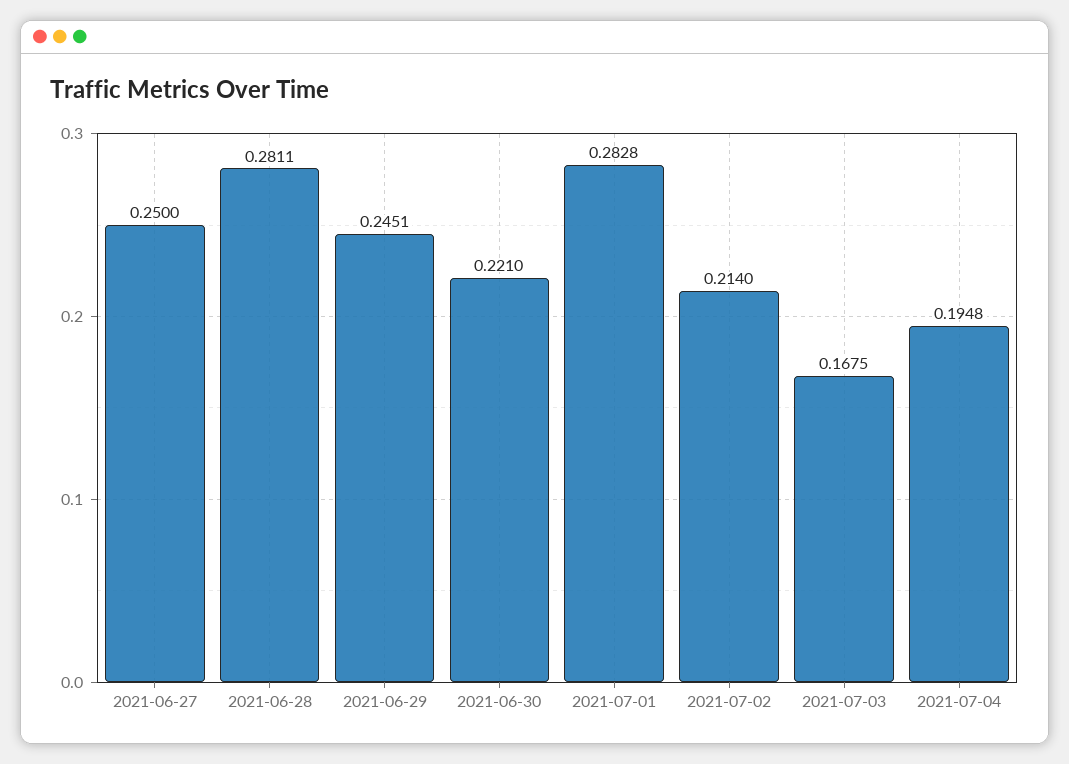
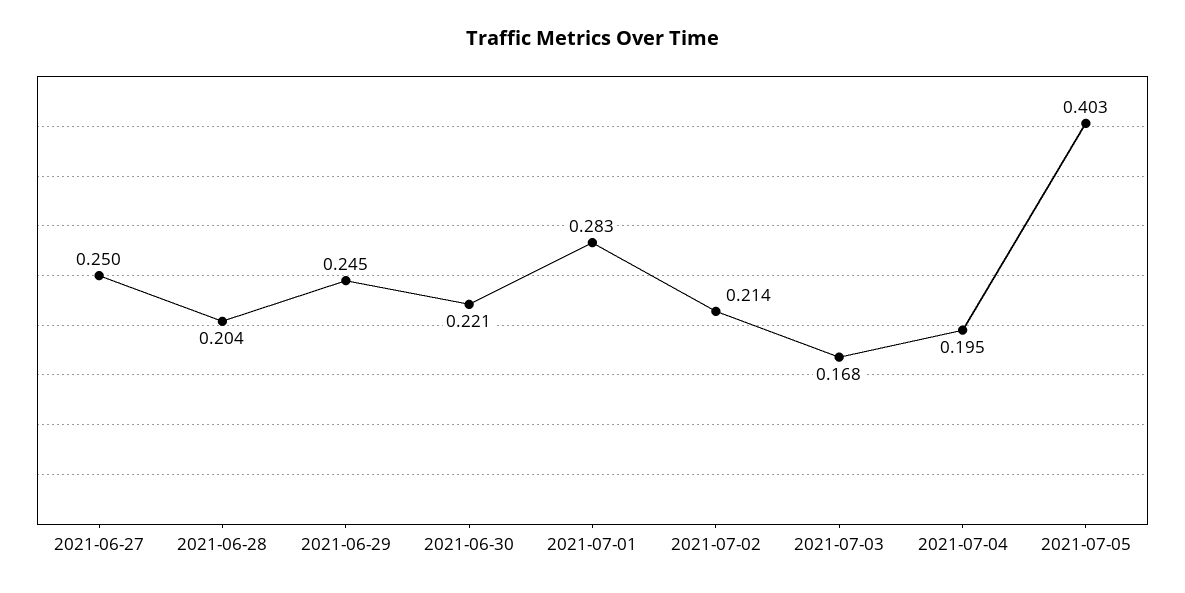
2021-06-28: 0.2811 -> 0.204
2021-07-05: none -> 0.403

